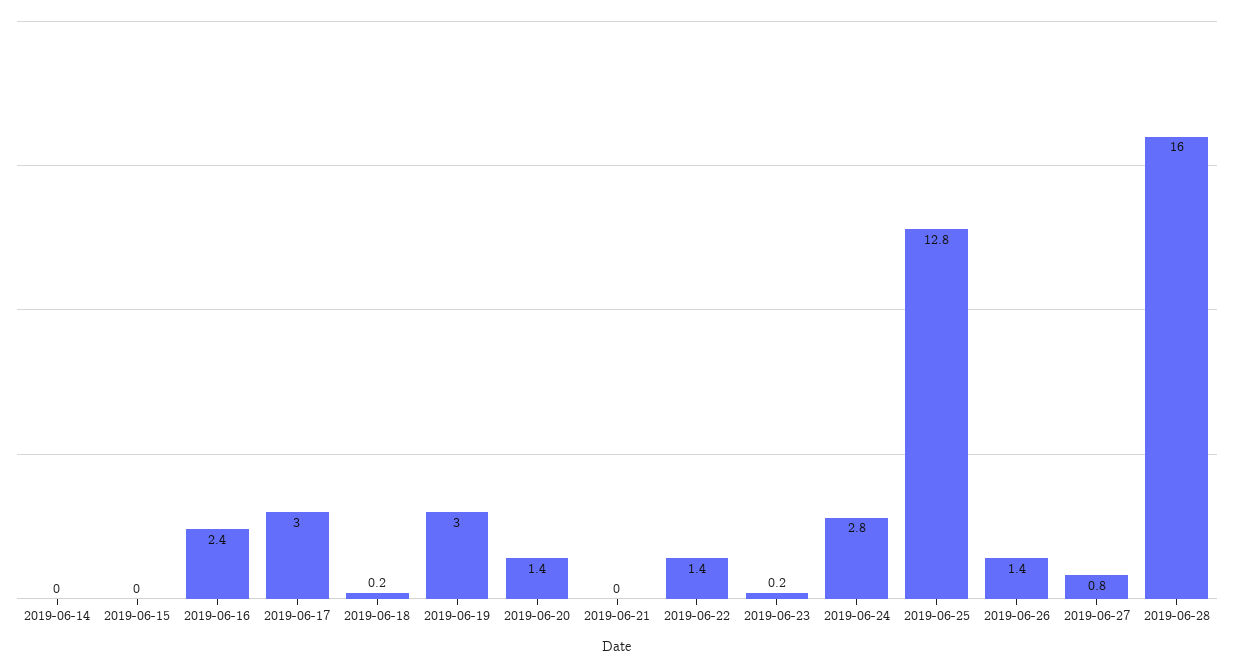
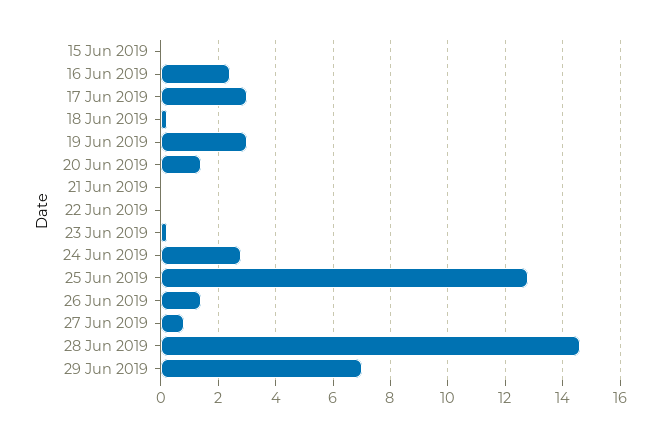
2019-06-14: 0 -> none
2019-06-22: 1.4 -> 0
2019-06-28: 16 -> 14.5
29 Jun 2019: none -> 7

